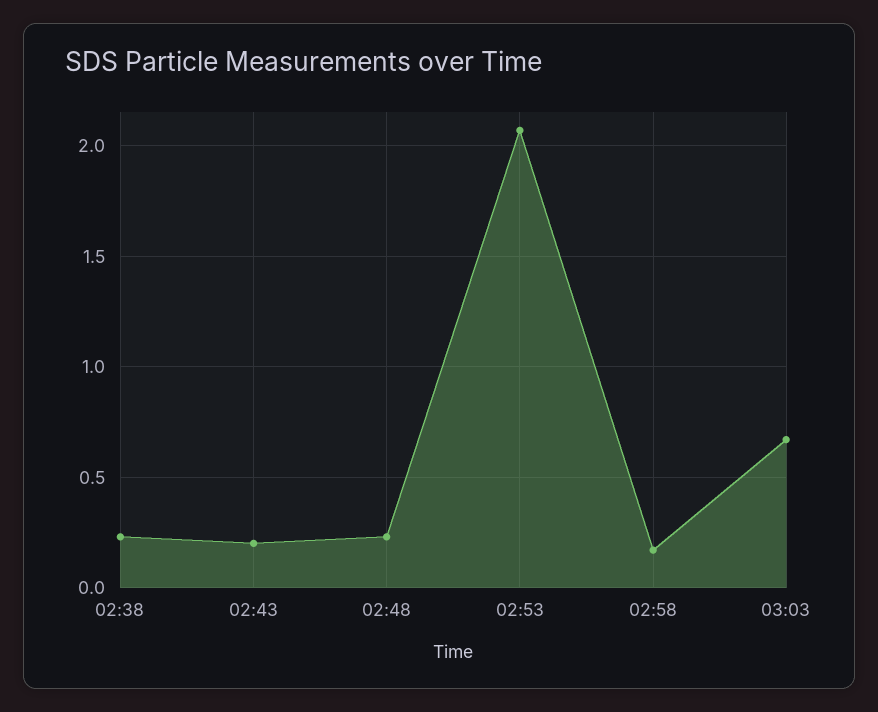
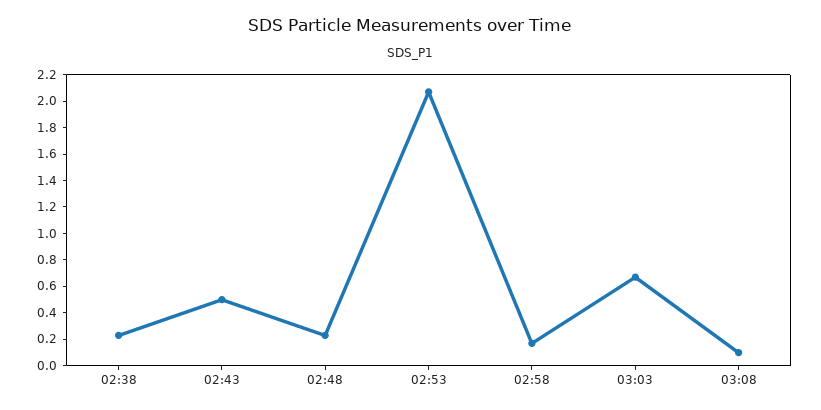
02:43: 0.2 -> 0.5
03:08: none -> 0.1

